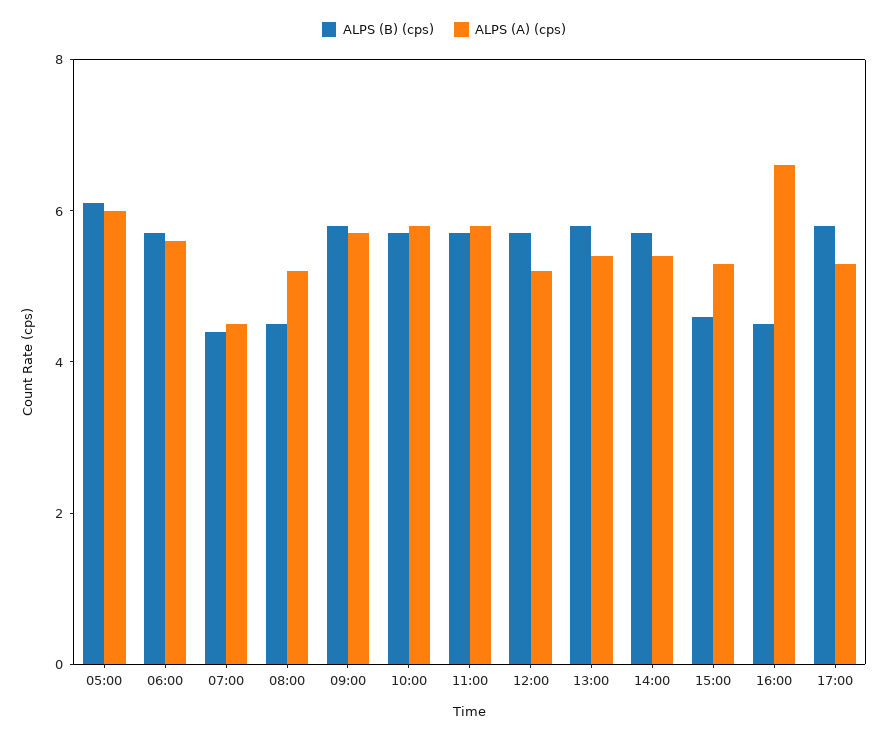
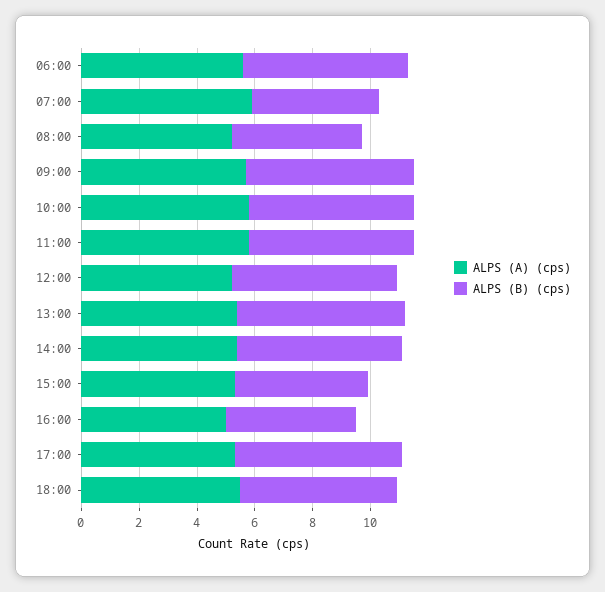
ALPS (B) (cps), 05:00: 6 -> none
ALPS (A) (cps), 05:00: 6 -> none
ALPS (A) (cps), 07:00: 4.5 -> 6
ALPS (A) (cps), 16:00: 6.5 -> 5
ALPS (A) (cps), 18:00: none -> 5.5
ALPS (B) (cps), 18:00: none -> 5.5

